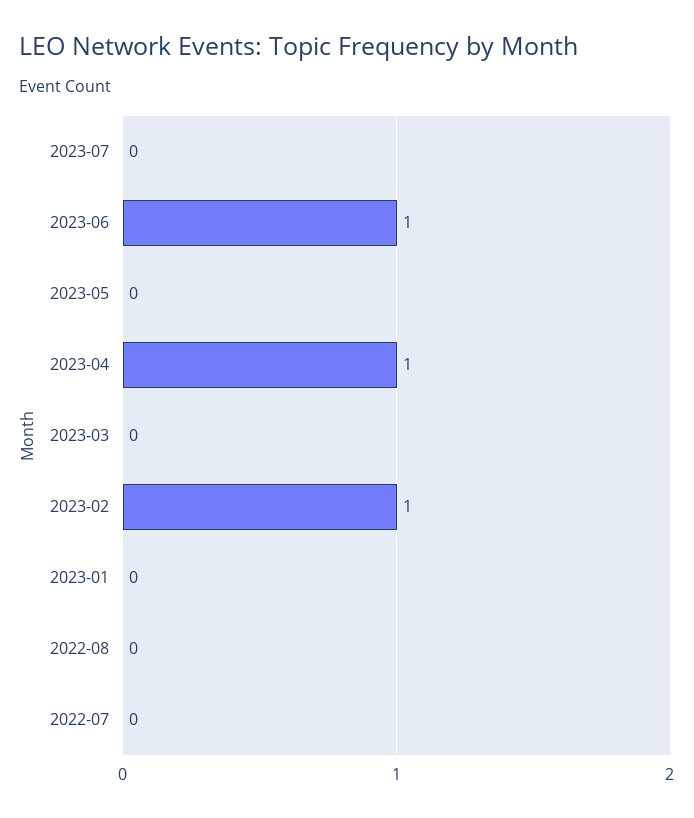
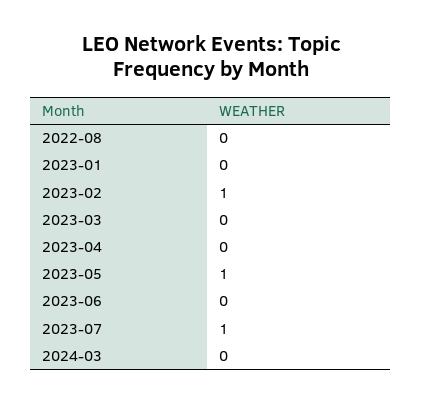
2023-07: 0 -> 1
2023-06: 1 -> 0
2023-05: 0 -> 1
2023-04: 1 -> 0
2022-07: 0 -> none
2024-03: none -> 0

